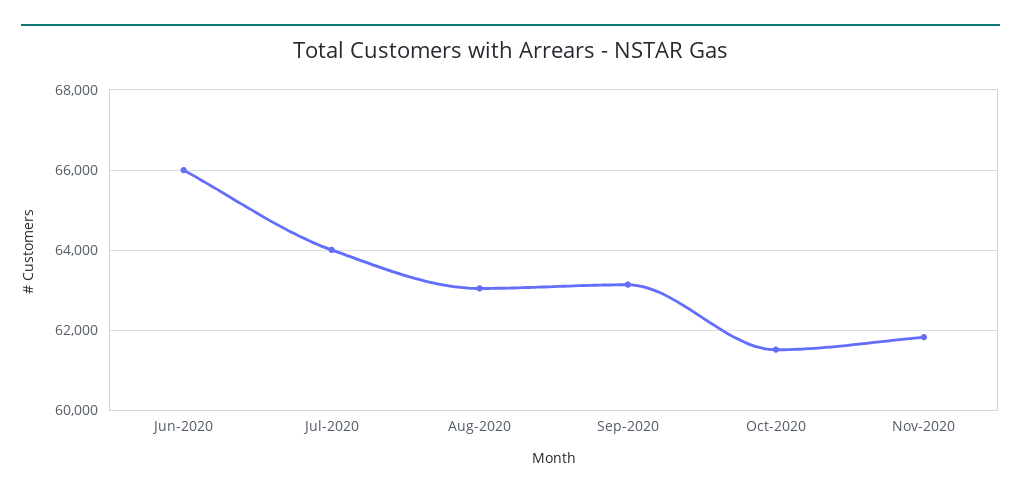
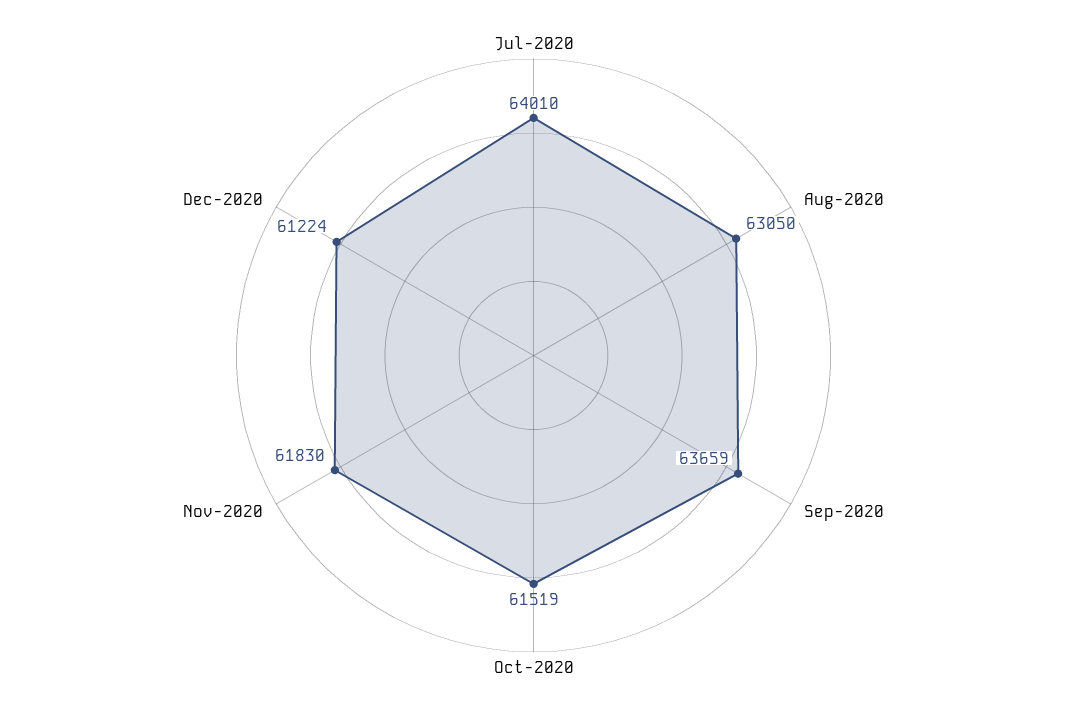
Jun-2020: 66000 -> none
Sep-2020: 63200 -> 63659
Dec-2020: none -> 61224

